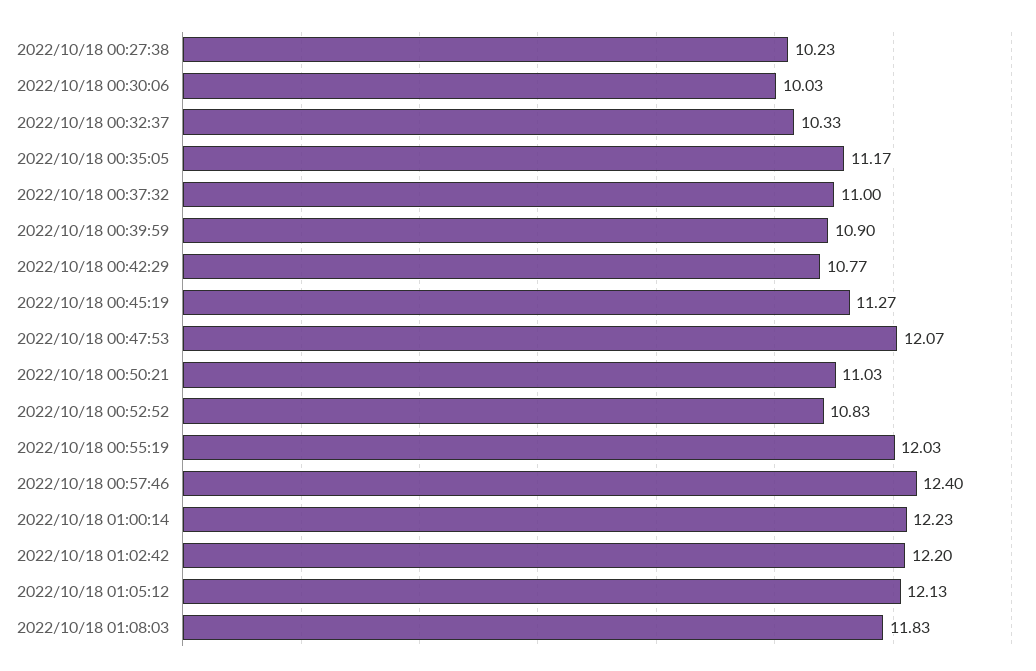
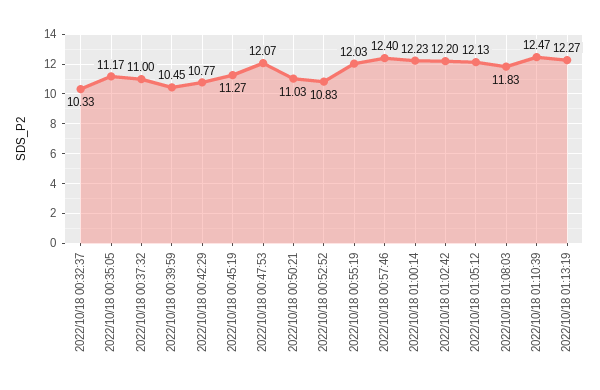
2022/10/18 00:27:38: 10.23 -> none
2022/10/18 00:30:06: 10.03 -> none
2022/10/18 00:39:59: 10.9 -> 10.45
2022/10/18 01:10:39: none -> 12.47
2022/10/18 01:13:19: none -> 12.27

